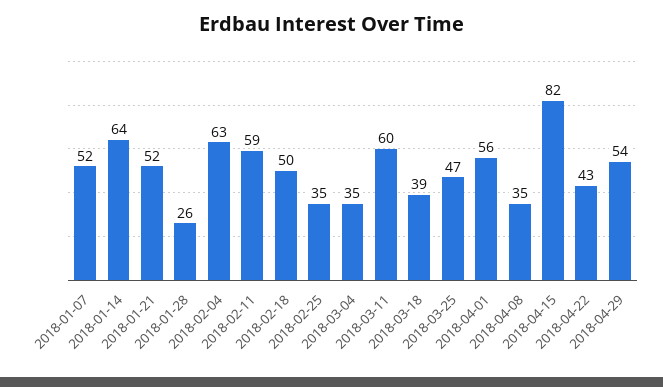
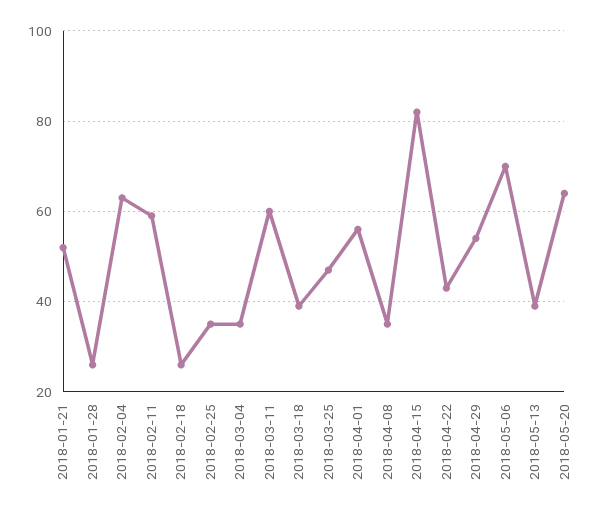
2018-01-07: 52 -> none
2018-01-14: 64 -> none
2018-02-18: 50 -> 25
2018-05-06: none -> 70
2018-05-13: none -> 40
2018-05-20: none -> 65

